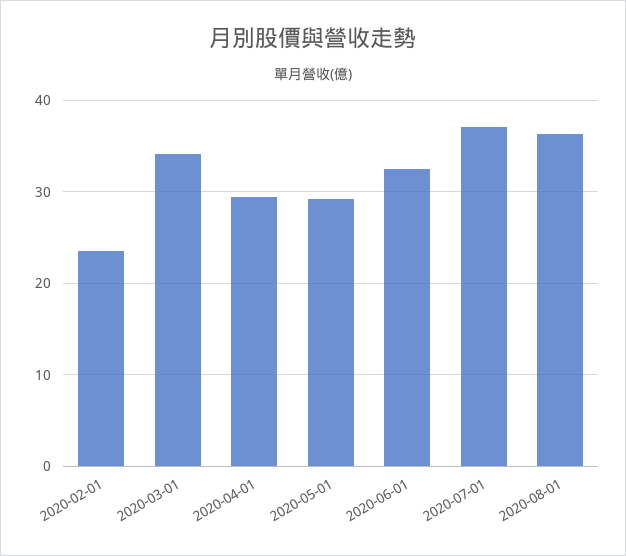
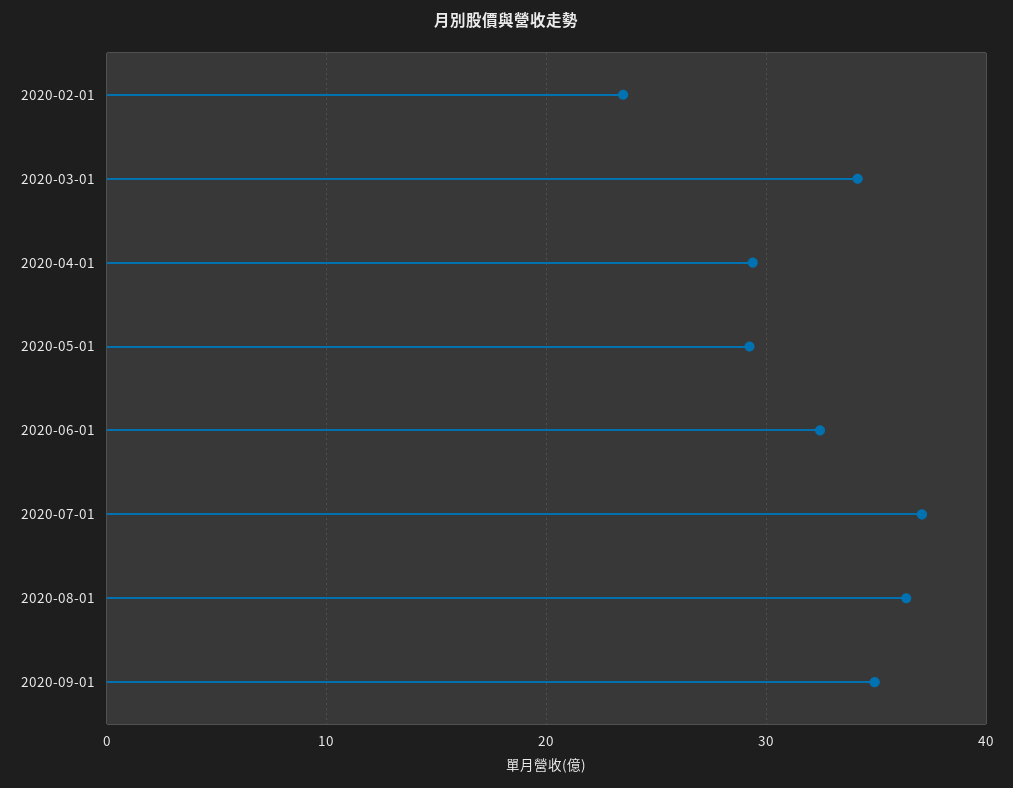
2020-09-01: none -> 35

